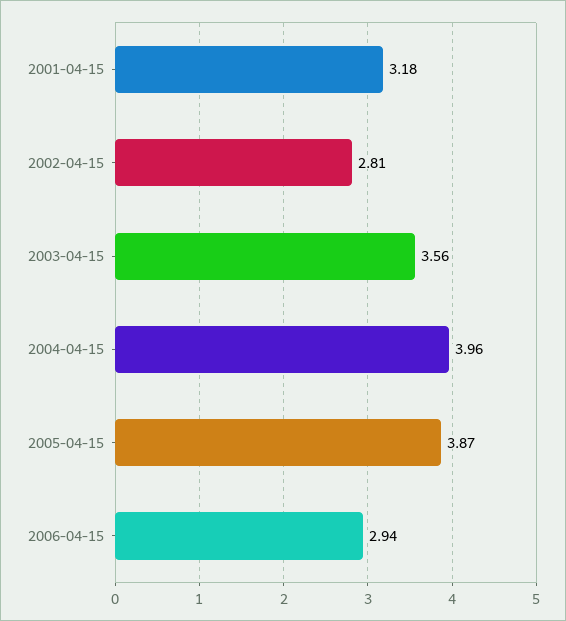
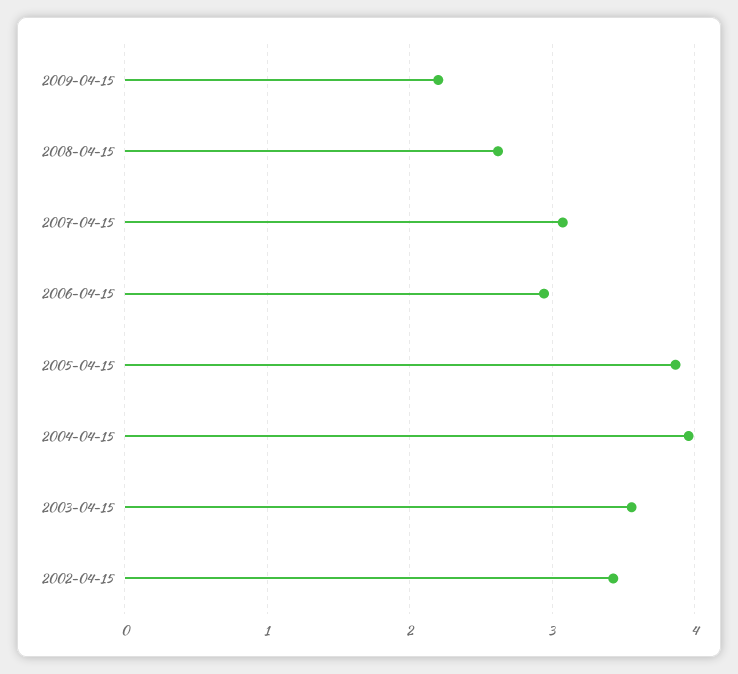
2001-04-15: 3.18 -> none
2002-04-15: 2.81 -> 3.4
2009-04-15: none -> 2.2
2008-04-15: none -> 2.6
2007-04-15: none -> 3.1

